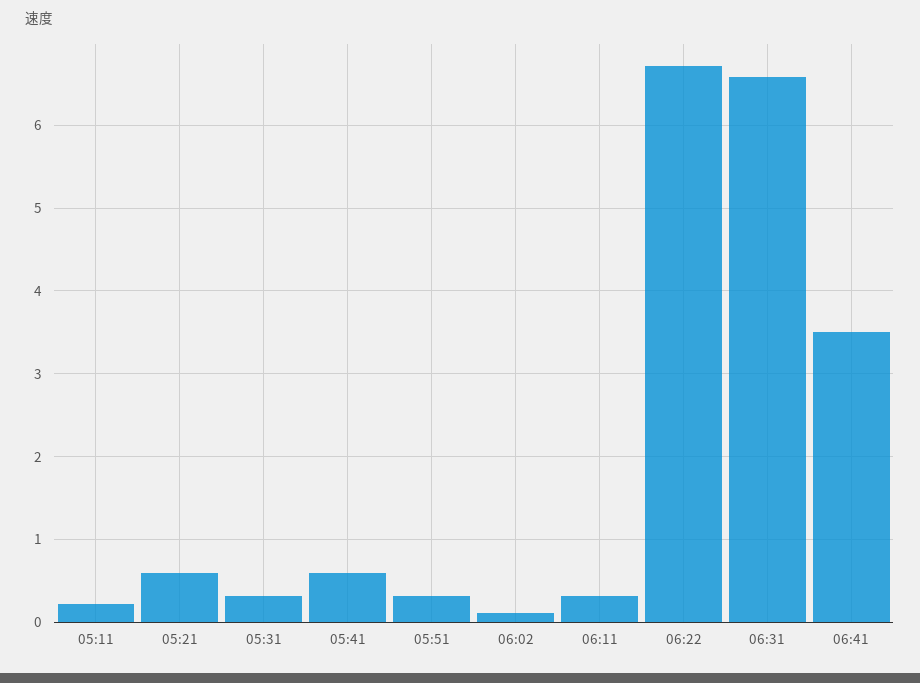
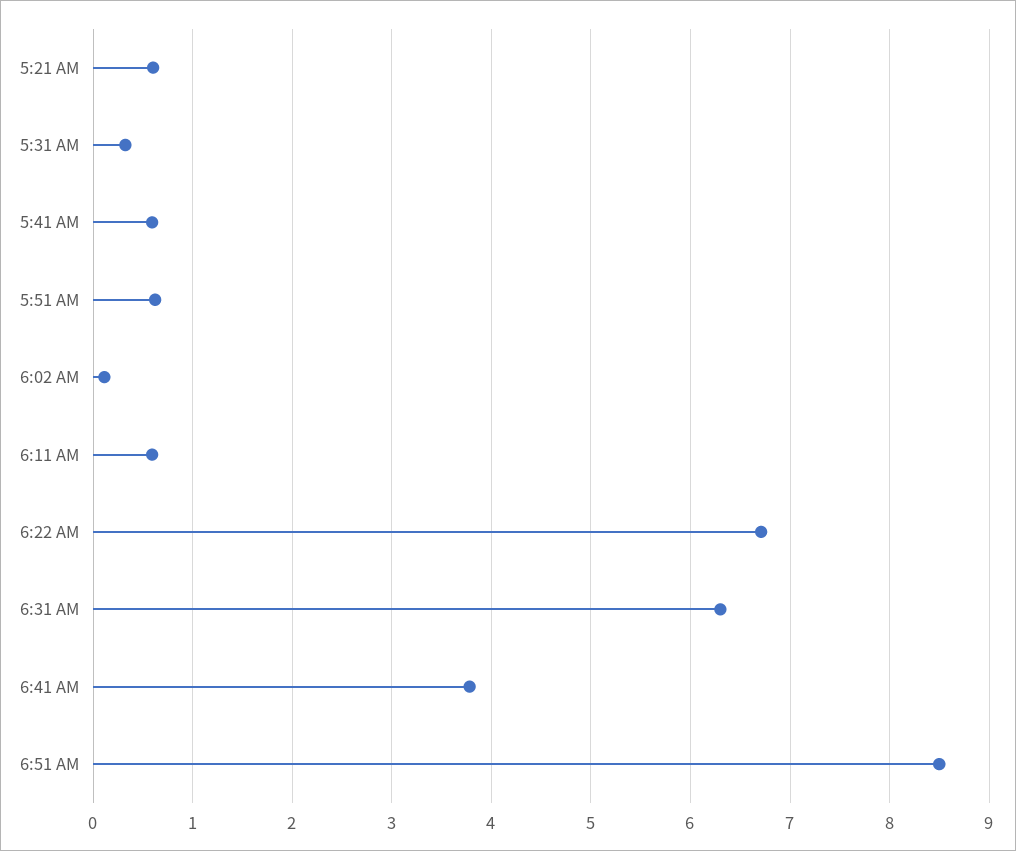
05:11: 0.2 -> none
05:51: 0.3 -> 0.6
06:11: 0.3 -> 0.6
06:31: 6.6 -> 6.3
06:41: 3.5 -> 3.8
6:51 AM: none -> 8.5

